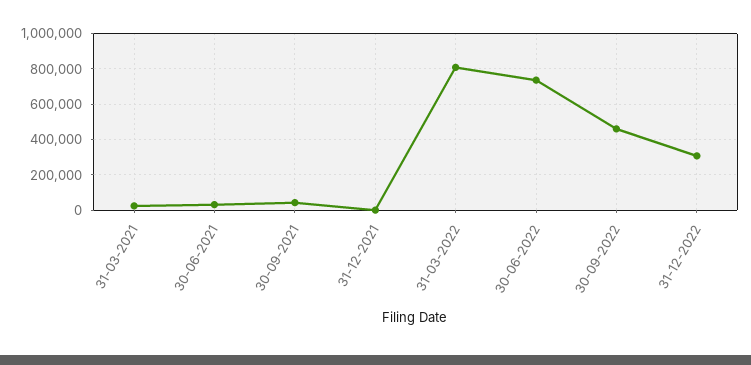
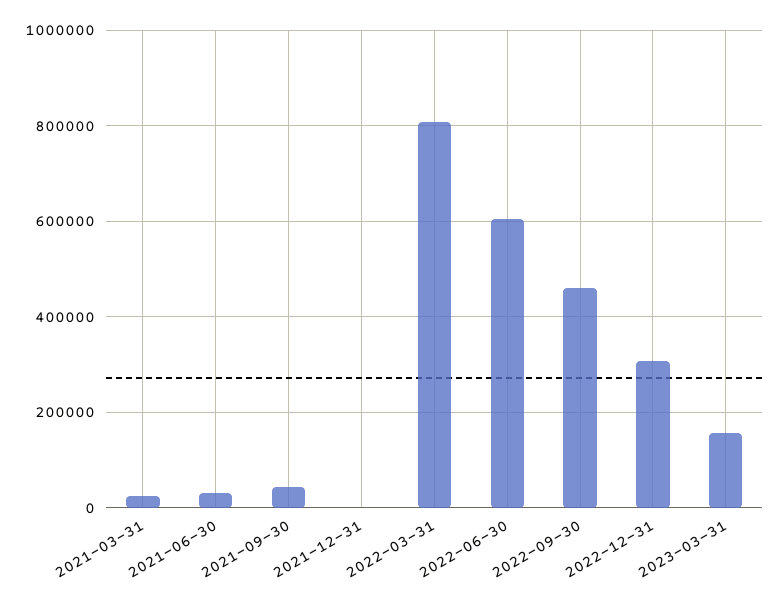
30-06-2022: 750000 -> 600000
2023-03-31: none -> 160000

